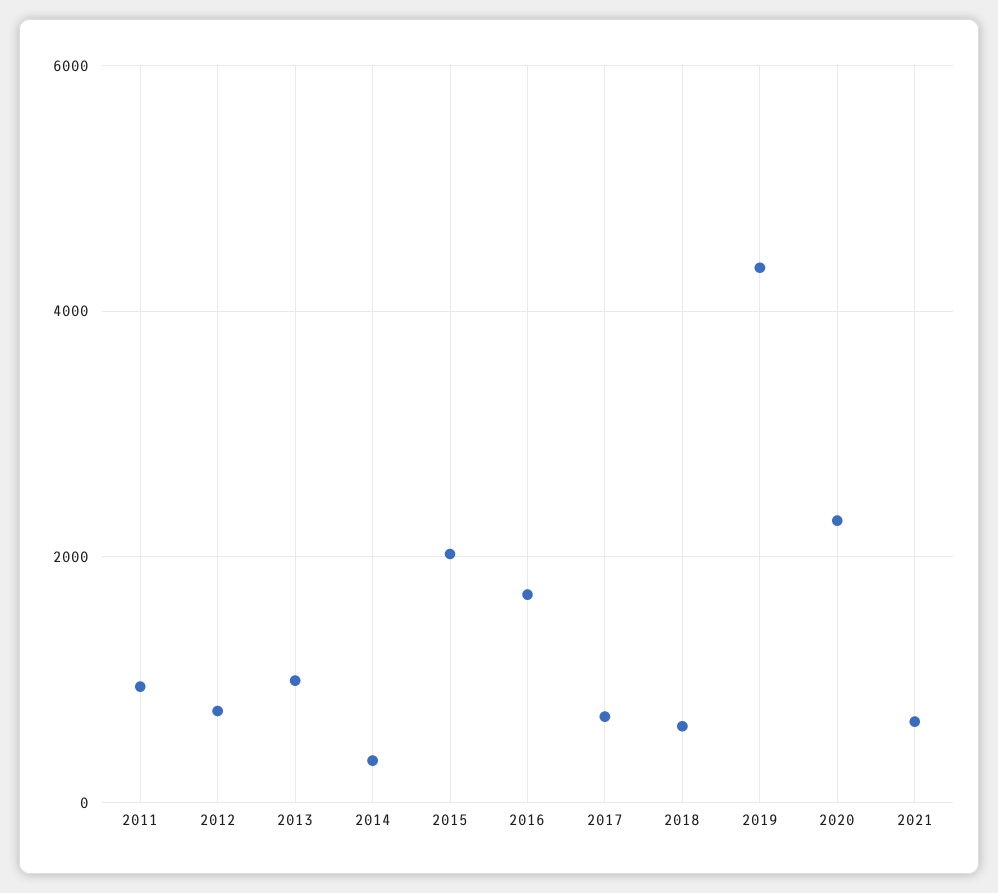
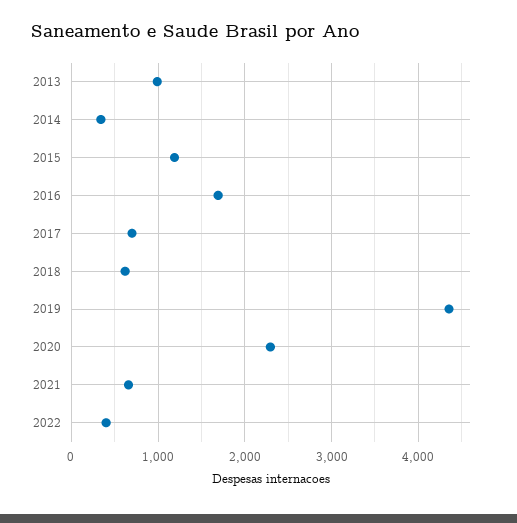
2011: 1000 -> none
2012: 800 -> none
2015: 2000 -> 1200
2022: none -> 400

